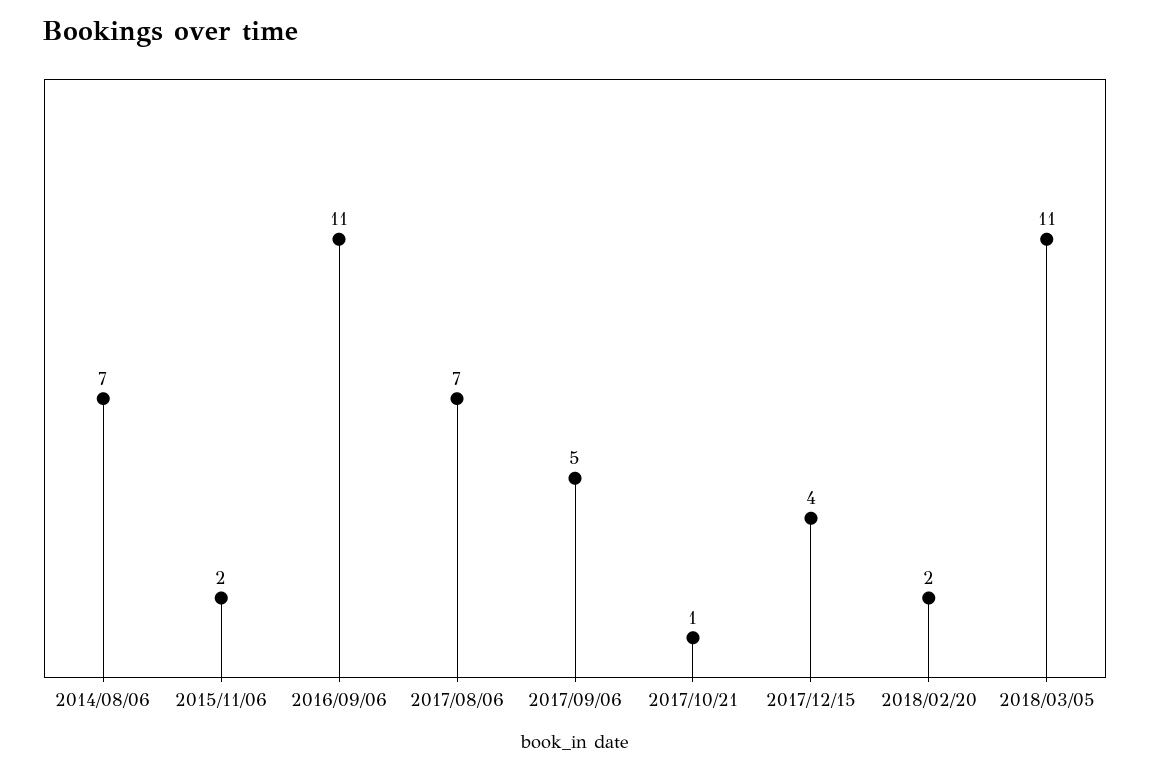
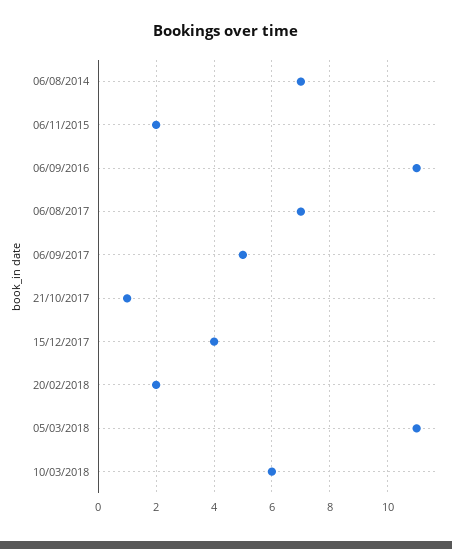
10/03/2018: none -> 6

